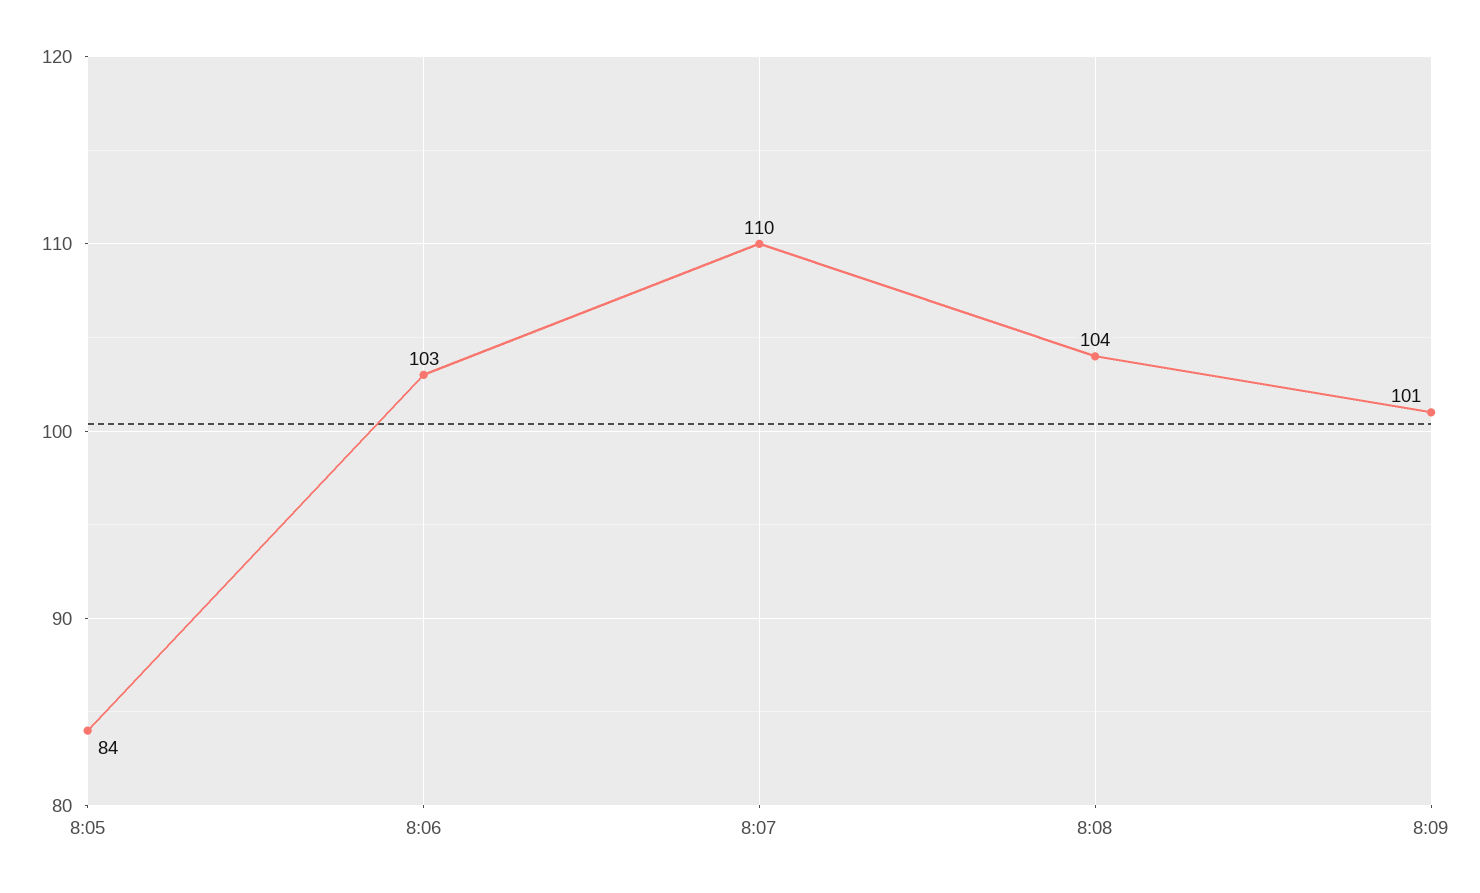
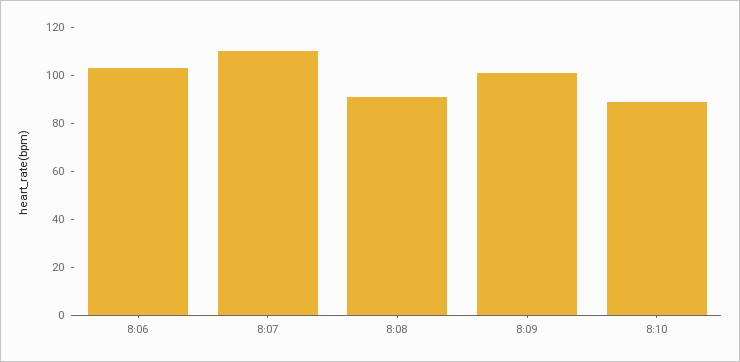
8:05: 84 -> none
8:08: 104 -> 90
8:10: none -> 90

